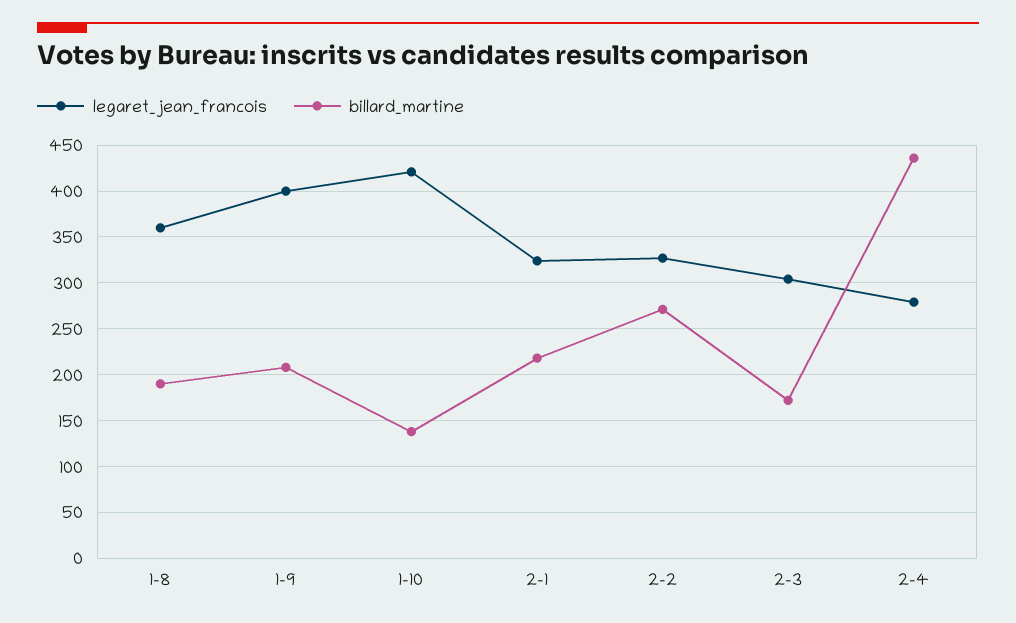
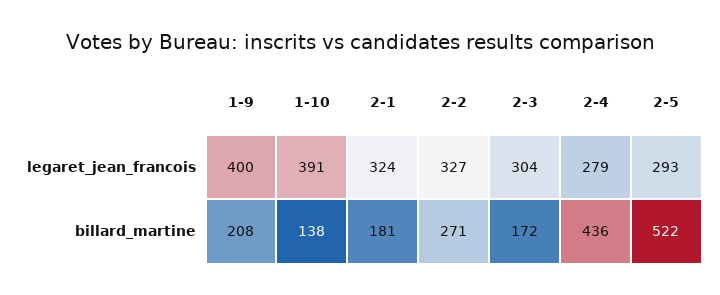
legaret_jean_francois, 1-8: 360 -> none
billard_martine, 1-8: 190 -> none
legaret_jean_francois, 1-10: 420 -> 391
billard_martine, 2-1: 220 -> 181
legaret_jean_francois, 2-5: none -> 293
billard_martine, 2-5: none -> 522

